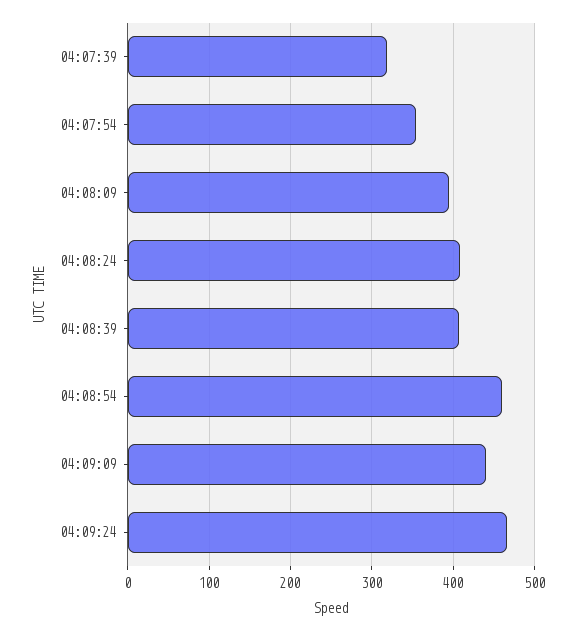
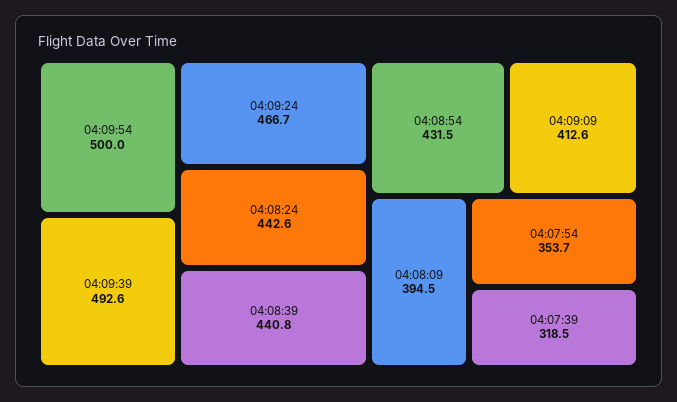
04:08:24: 410 -> 442.6
04:08:39: 410 -> 440.8
04:08:54: 460 -> 431.5
04:09:09: 440 -> 412.6
04:09:54: none -> 500
04:09:39: none -> 492.6

